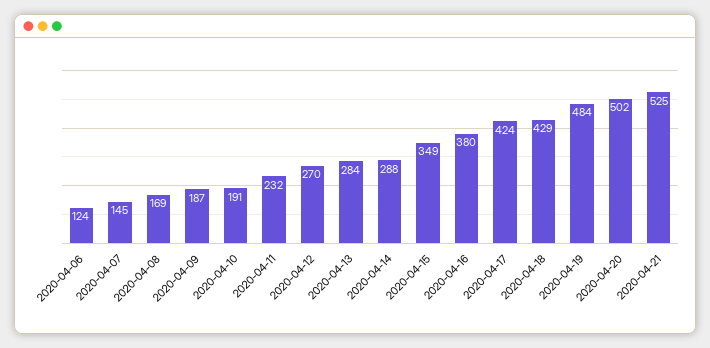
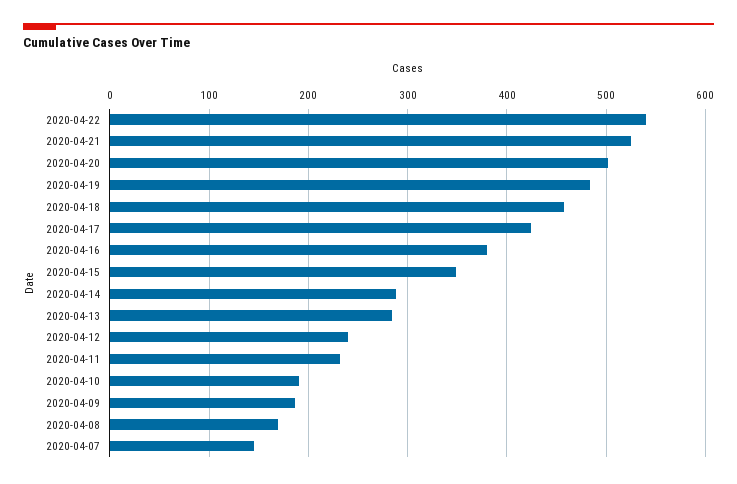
2020-04-06: 124 -> none
2020-04-12: 270 -> 240
2020-04-18: 429 -> 460
2020-04-22: none -> 540

